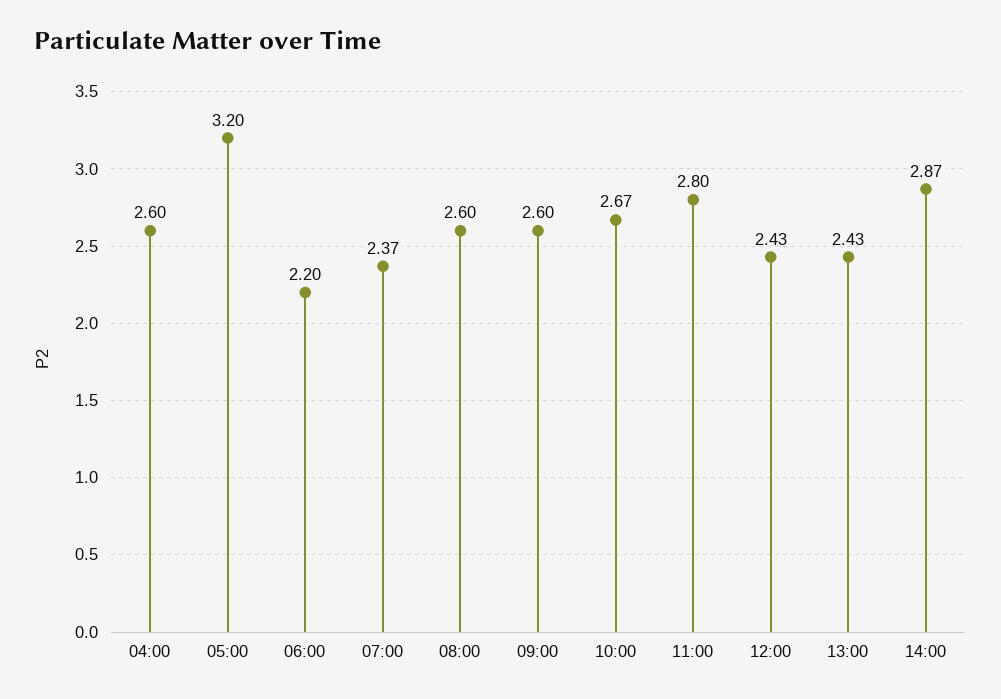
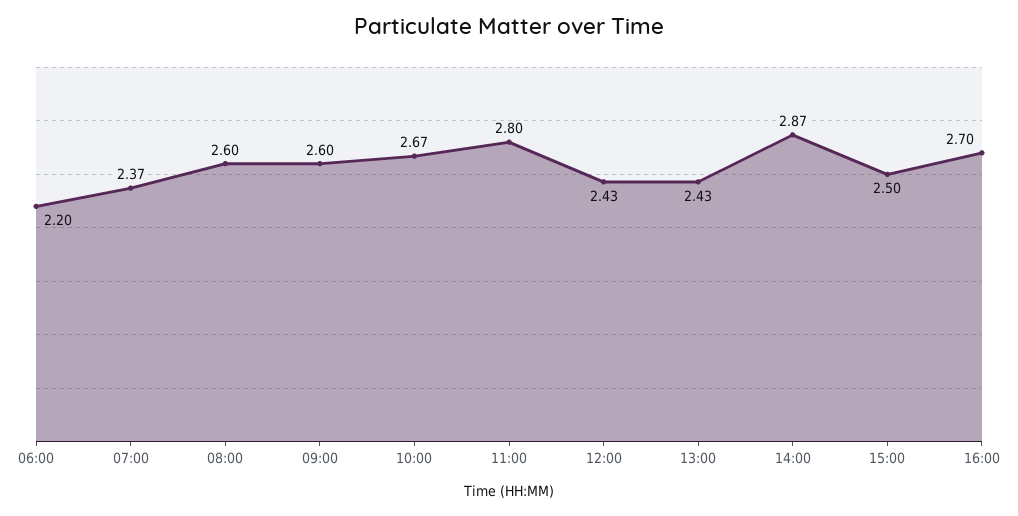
04:00: 2.6 -> none
05:00: 3.2 -> none
15:00: none -> 2.5
16:00: none -> 2.7

